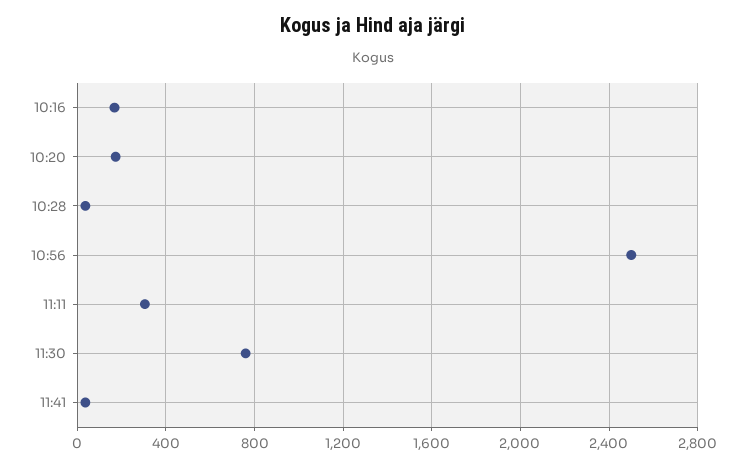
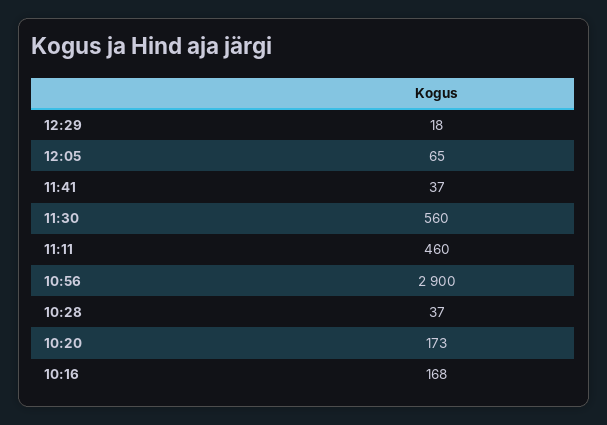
10:56: 2500 -> 2900
11:11: 300 -> 460
11:30: 750 -> 560
12:29: none -> 18
12:05: none -> 65

